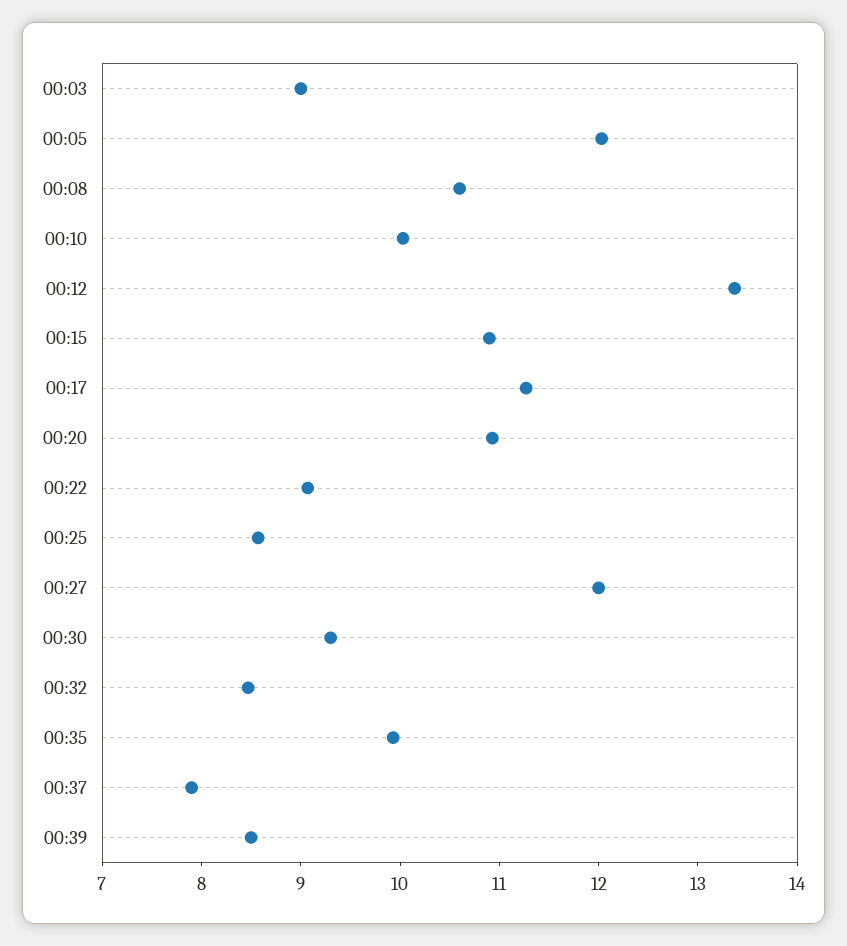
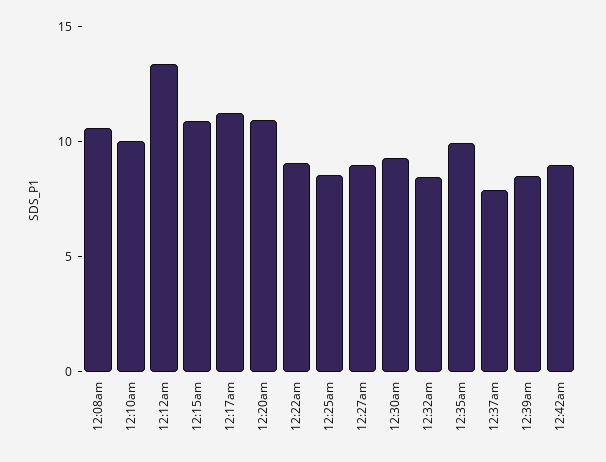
00:03: 9 -> none
00:05: 12 -> none
00:27: 12 -> 9
12:42am: none -> 9

